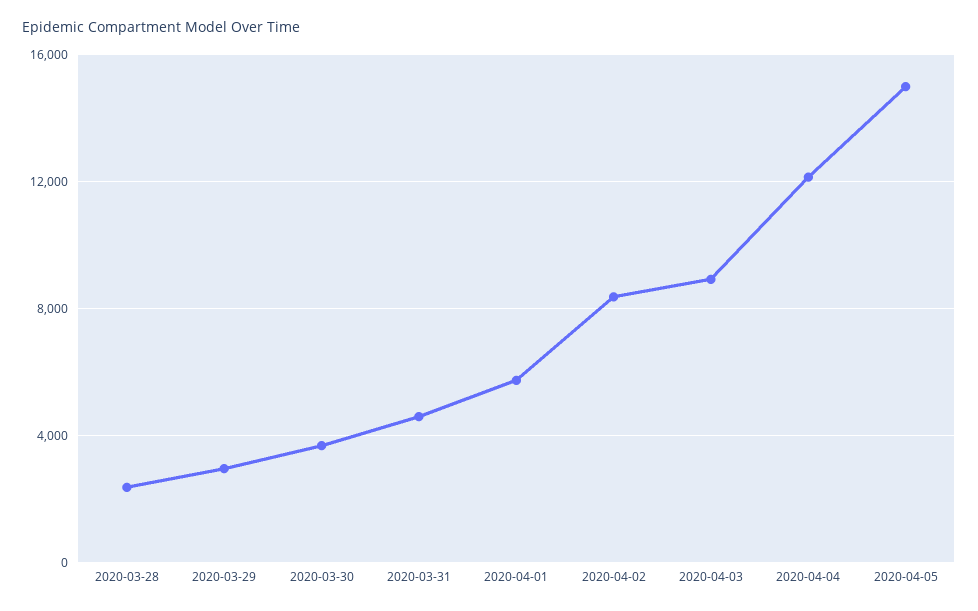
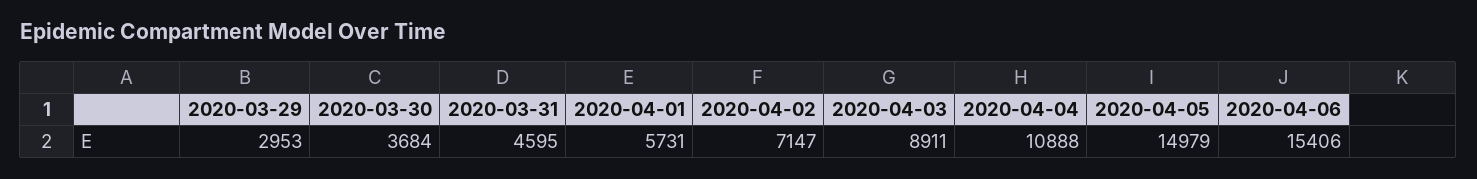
2020-03-28: 2500 -> none
2020-04-02: 8500 -> 7147
2020-04-04: 12000 -> 10888
2020-04-06: none -> 15406

